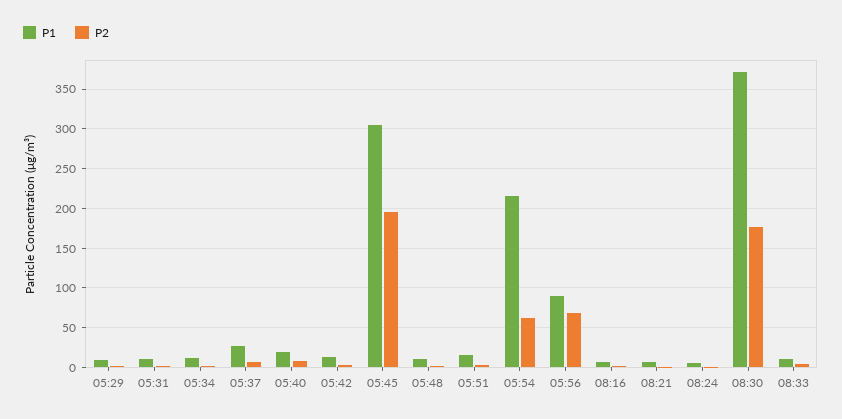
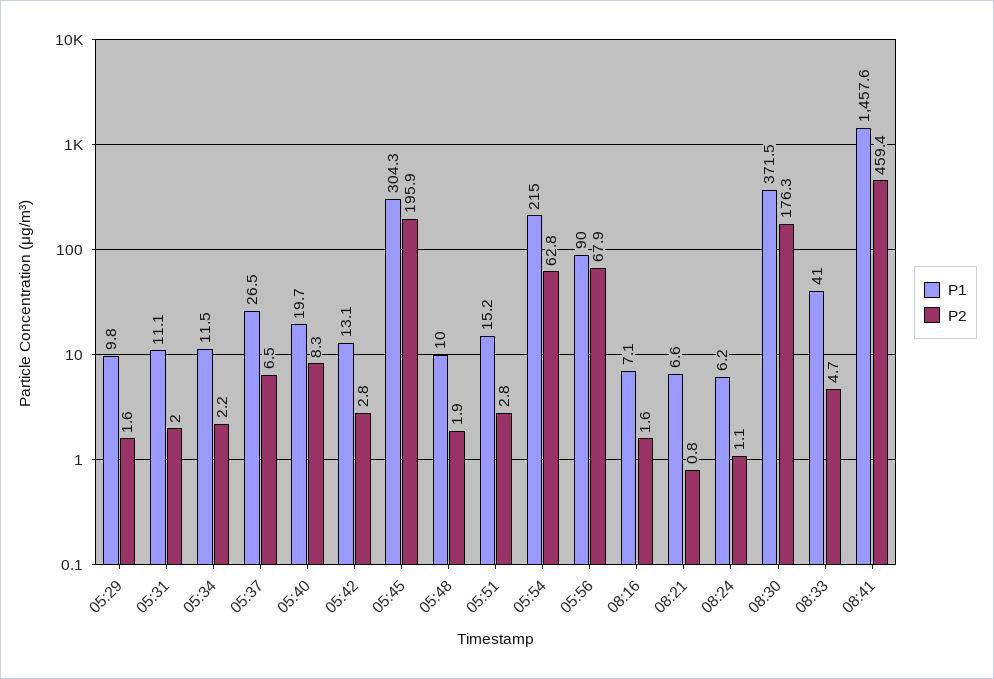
P1, 08:33: 10 -> 41
P1, 08:41: none -> 1457.6
P2, 08:41: none -> 459.4

